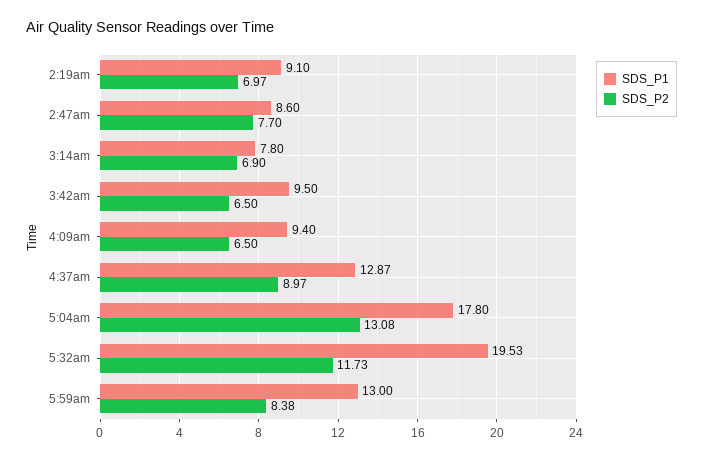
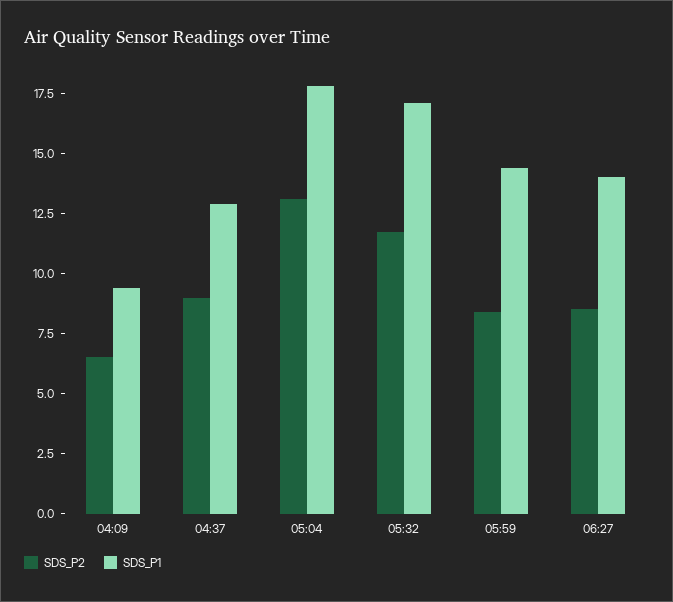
SDS_P1, 2:19am: 9.1 -> none
SDS_P2, 2:19am: 6.97 -> none
SDS_P1, 2:47am: 8.6 -> none
SDS_P2, 2:47am: 7.7 -> none
SDS_P1, 3:14am: 7.8 -> none
SDS_P2, 3:14am: 6.9 -> none
SDS_P1, 3:42am: 9.5 -> none
SDS_P2, 3:42am: 6.5 -> none
SDS_P1, 5:32am: 19.53 -> 17
SDS_P1, 5:59am: 13 -> 14.5
SDS_P2, 06:27: none -> 8.5
SDS_P1, 06:27: none -> 14

